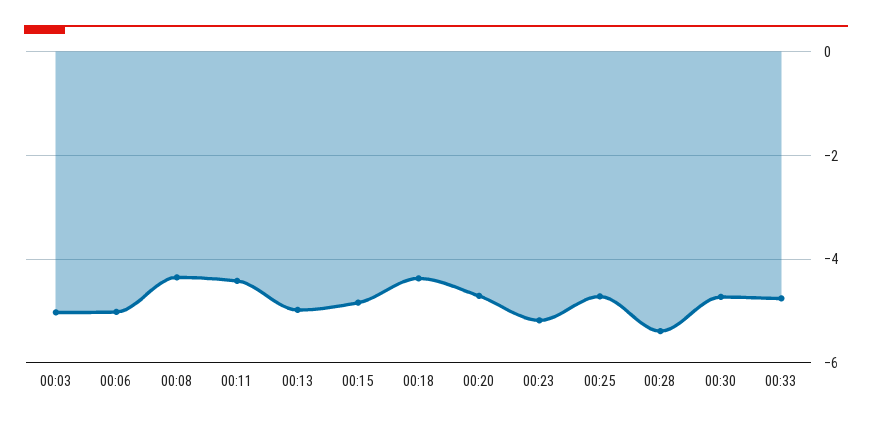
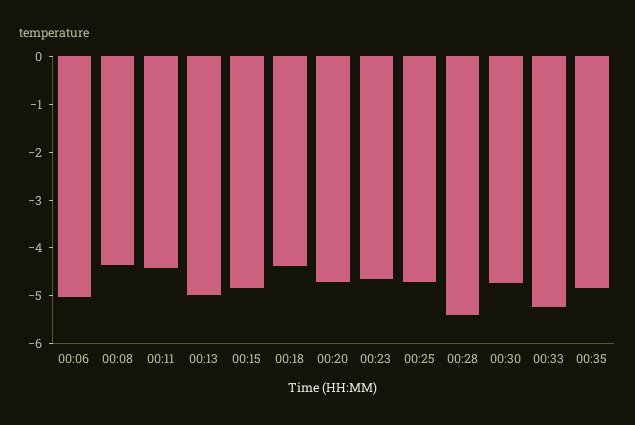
00:03: -5 -> none
00:23: -5.2 -> -4.6
00:33: -4.8 -> -5.2
00:35: none -> -4.8

